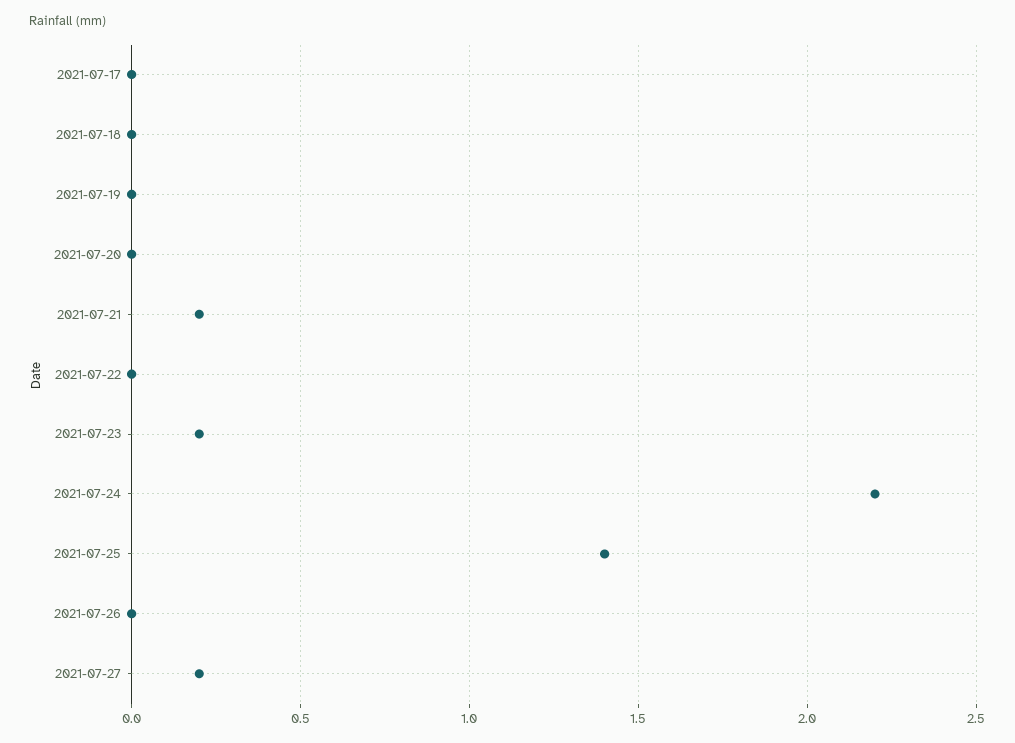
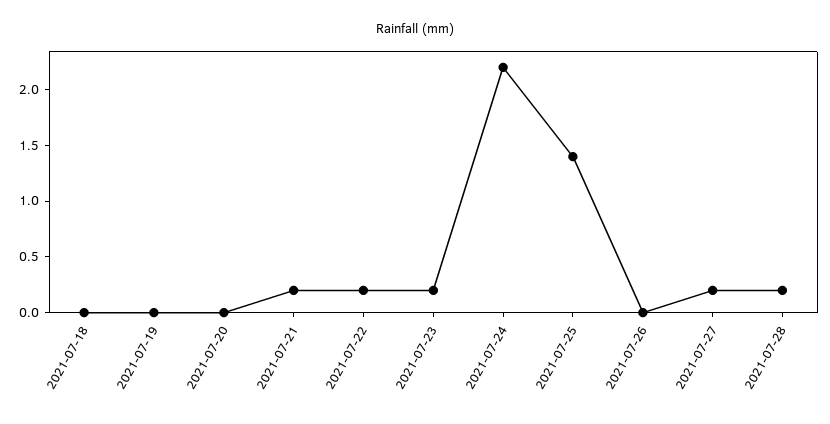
2021-07-17: 0 -> none
2021-07-22: 0 -> 0.2
2021-07-28: none -> 0.2

